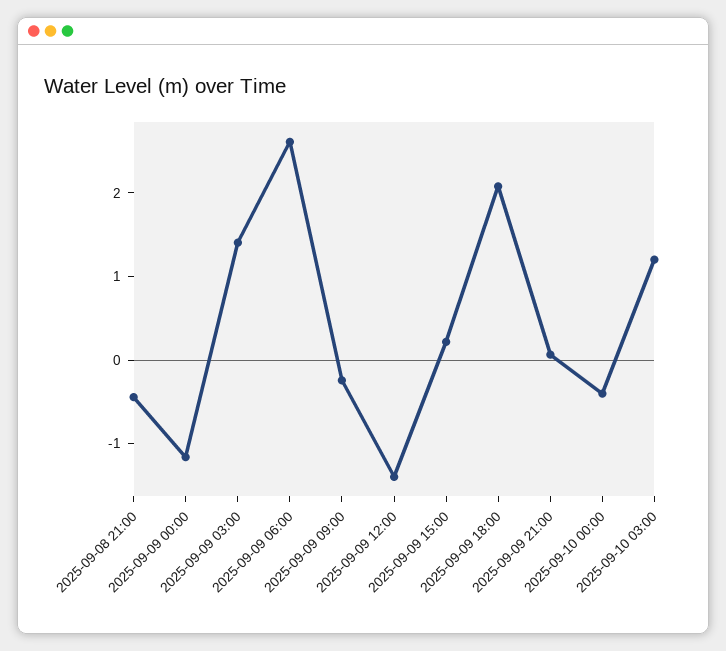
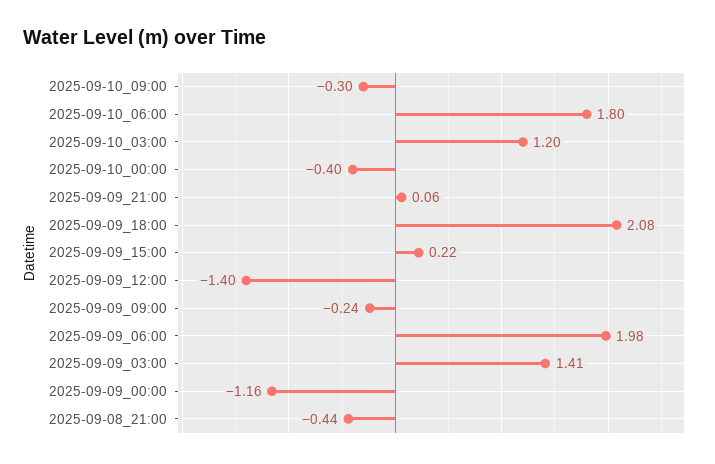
2025-09-09 06:00: 2.6 -> 1.98
2025-09-10_09:00: none -> -0.3
2025-09-10_06:00: none -> 1.8

